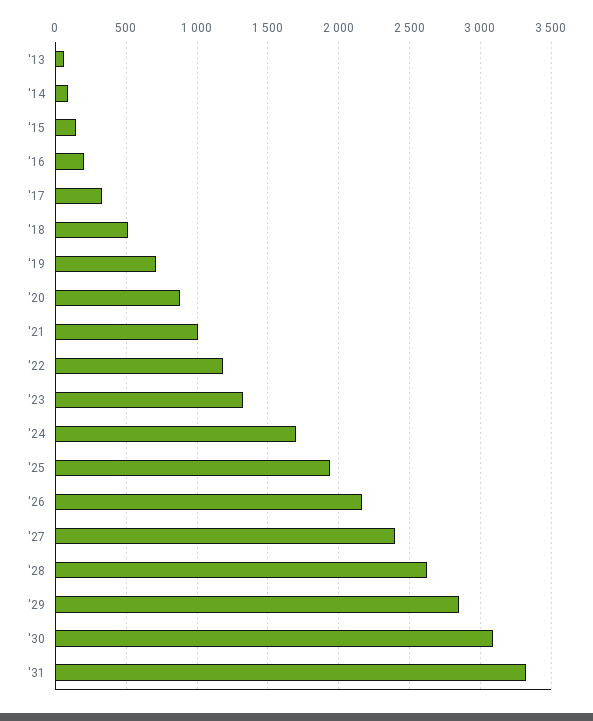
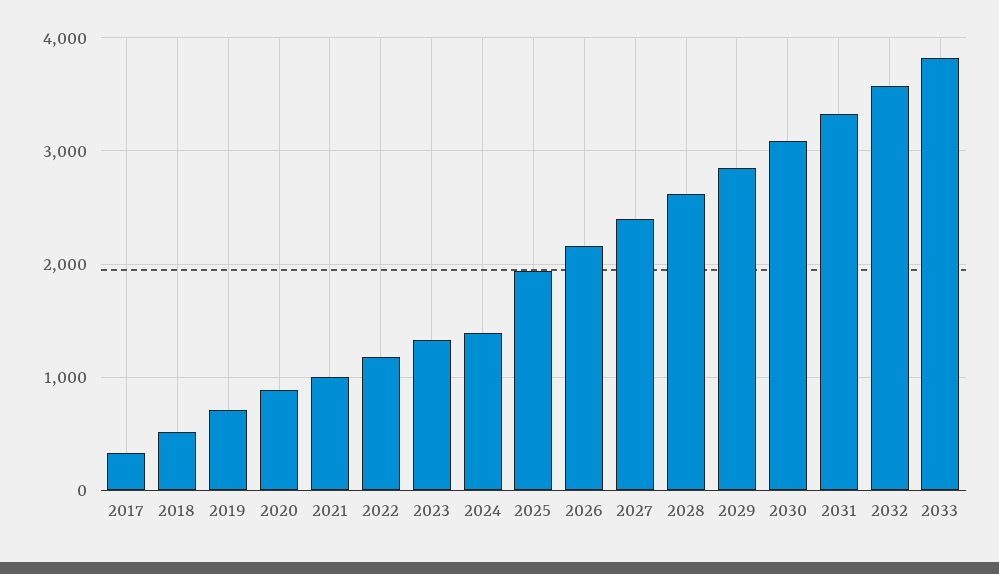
'13: 50 -> none
'14: 100 -> none
'15: 150 -> none
'16: 200 -> none
'24: 1700 -> 1400
2032: none -> 3600
2033: none -> 3800

